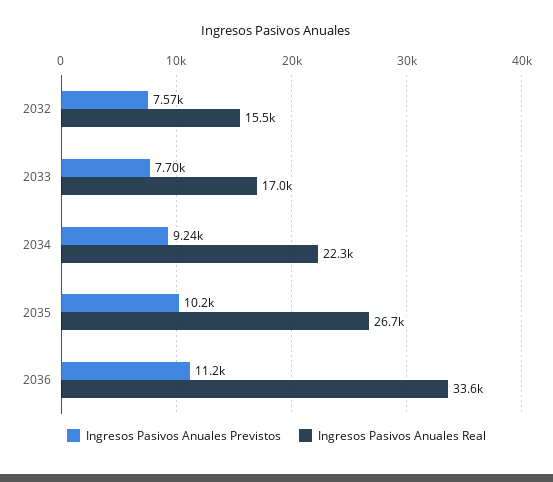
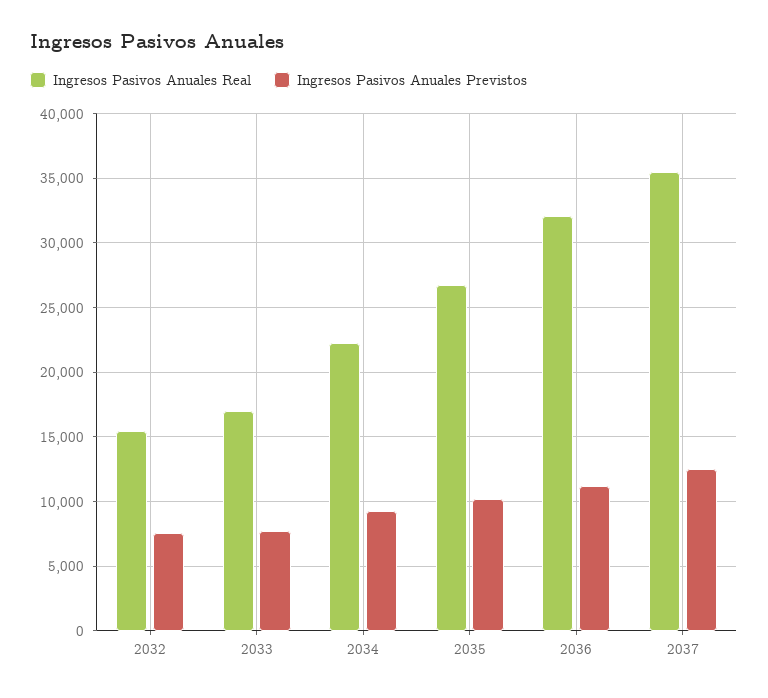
Ingresos Pasivos Anuales Real, 2036: 33600 -> 32000
Ingresos Pasivos Anuales Real, 2037: none -> 35500
Ingresos Pasivos Anuales Previstos, 2037: none -> 12500

